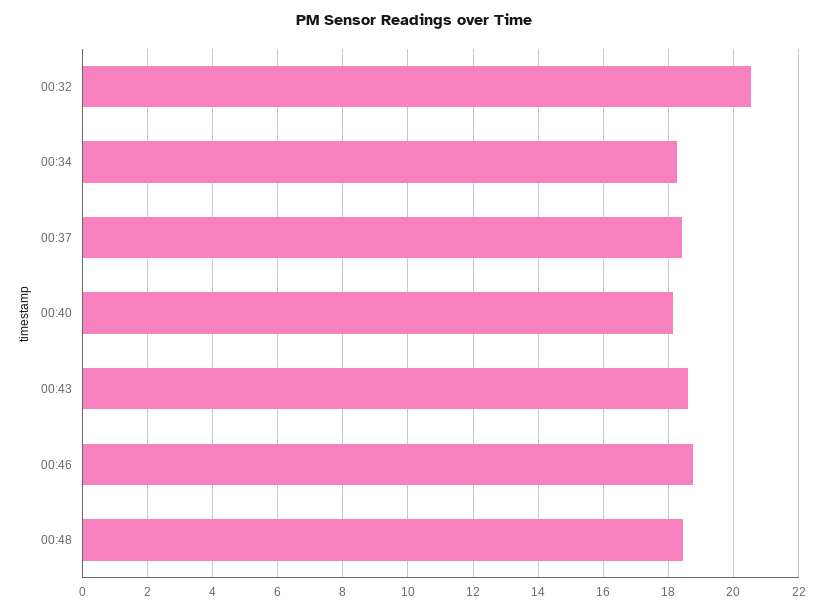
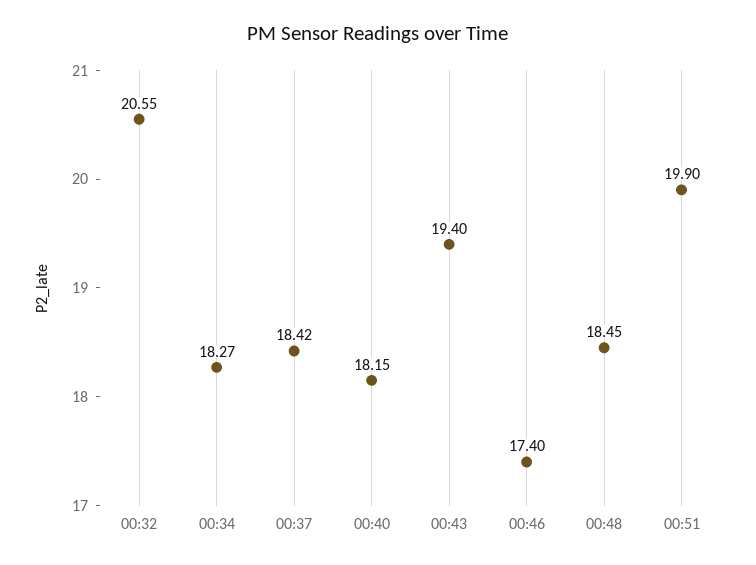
00:43: 18.6 -> 19.4
00:46: 18.8 -> 17.4
00:51: none -> 19.9

